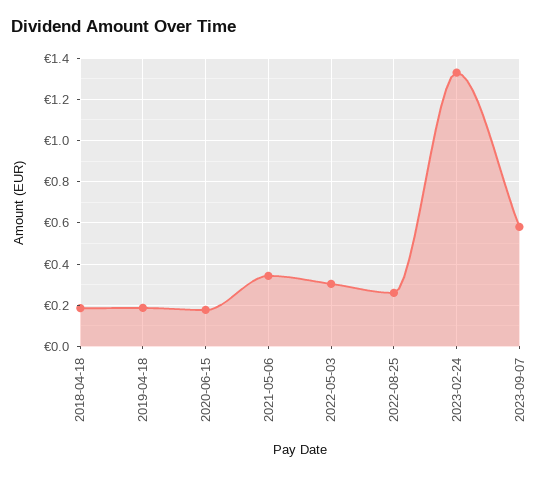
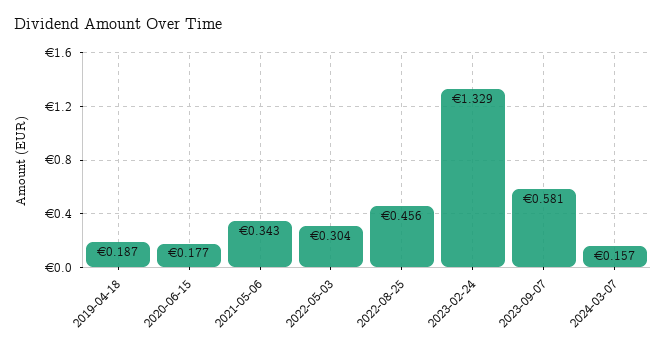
2018-04-18: 0.2 -> none
2022-08-25: 0.25 -> 0.456
2024-03-07: none -> 0.157

